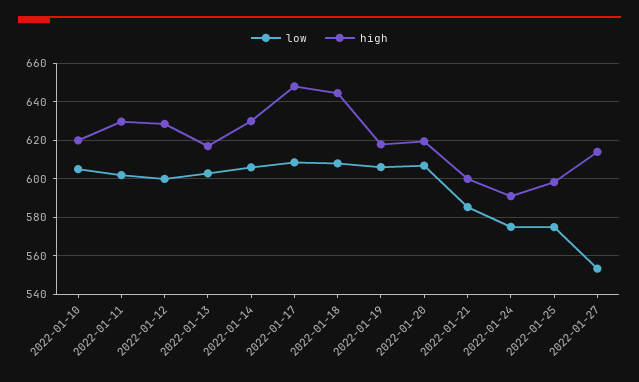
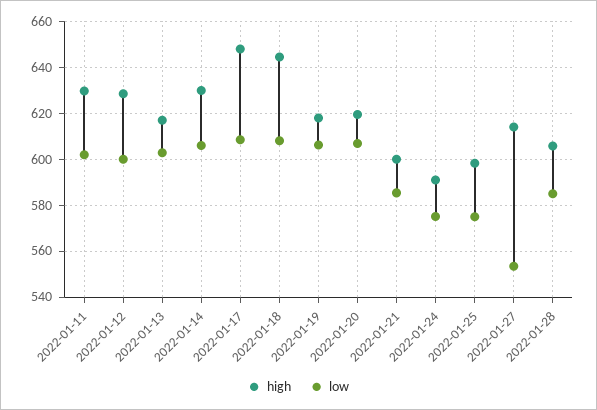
low, 2022-01-10: 605 -> none
high, 2022-01-10: 620 -> none
high, 2022-01-28: none -> 605
low, 2022-01-28: none -> 585

